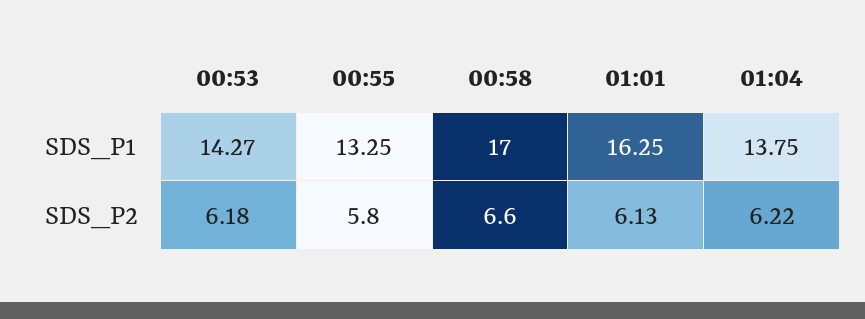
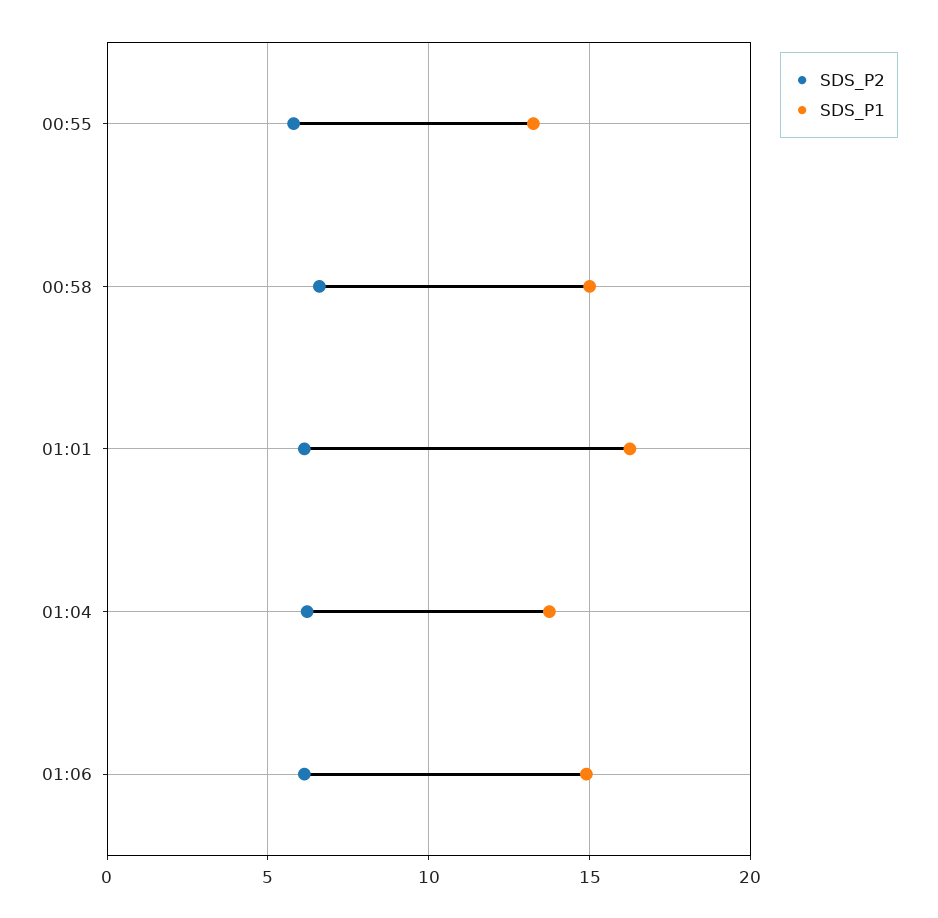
SDS_P1, 00:53: 14.27 -> none
SDS_P1, 00:58: 17 -> 15
SDS_P2, 00:53: 6.18 -> none
SDS_P2, 01:06: none -> 6
SDS_P1, 01:06: none -> 15

